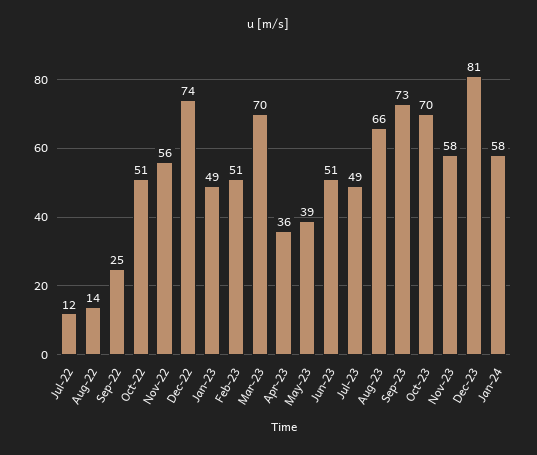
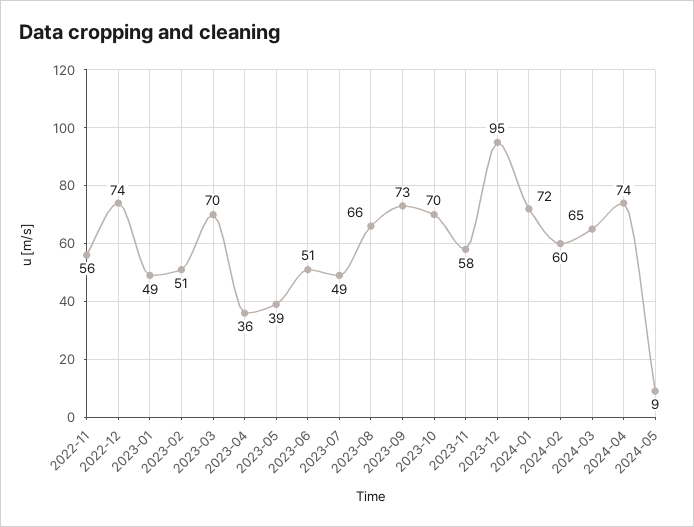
Jul-22: 12 -> none
Aug-22: 14 -> none
Sep-22: 25 -> none
Oct-22: 51 -> none
Dec-23: 81 -> 95
Jan-24: 58 -> 72
2024-02: none -> 60
2024-03: none -> 65
2024-04: none -> 74
2024-05: none -> 9

